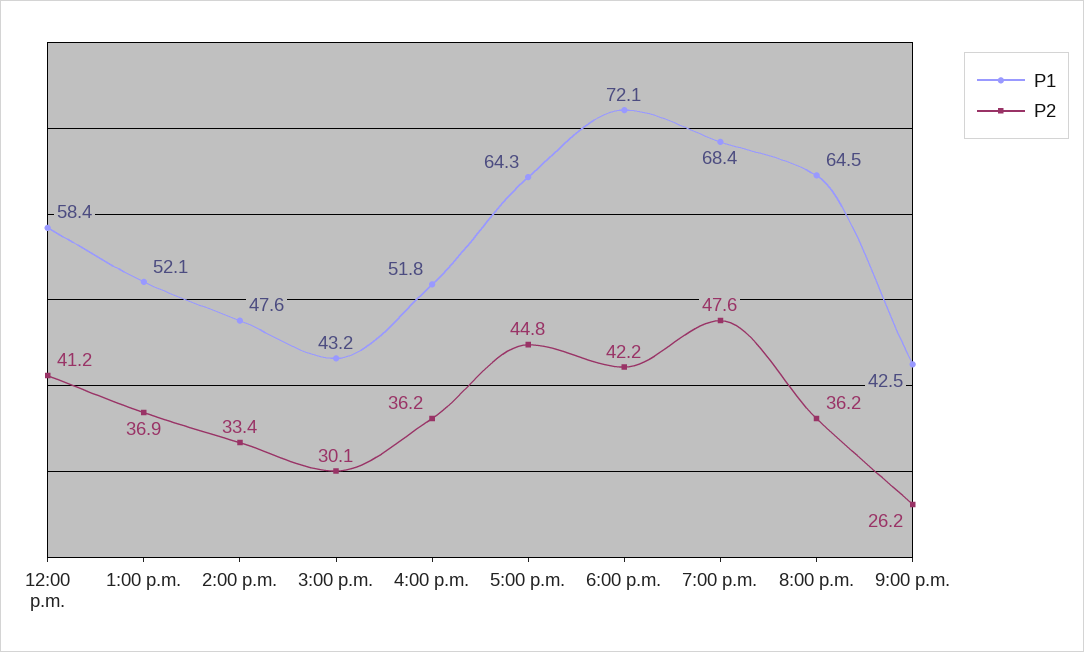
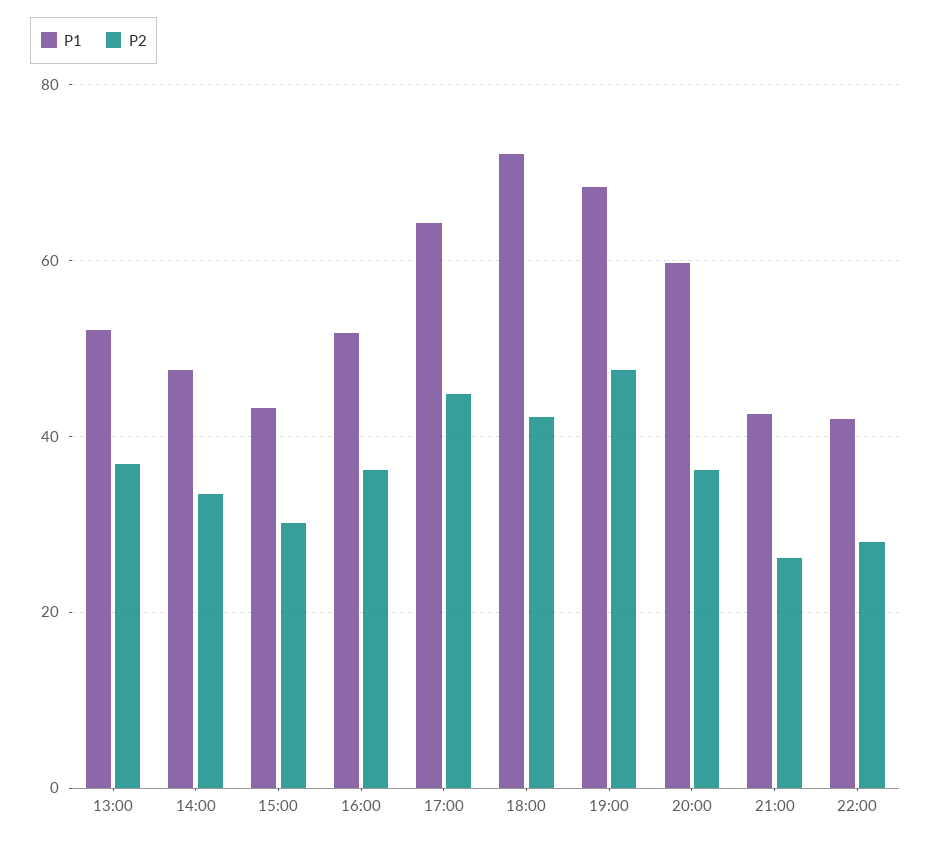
P1, 12:00 p.m.: 58.4 -> none
P2, 12:00 p.m.: 41.2 -> none
P1, 8:00 p.m.: 64.5 -> 60
P1, 22:00: none -> 42
P2, 22:00: none -> 28

